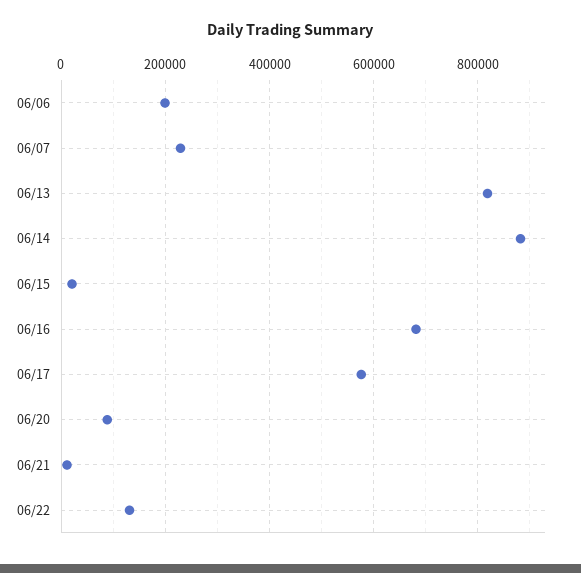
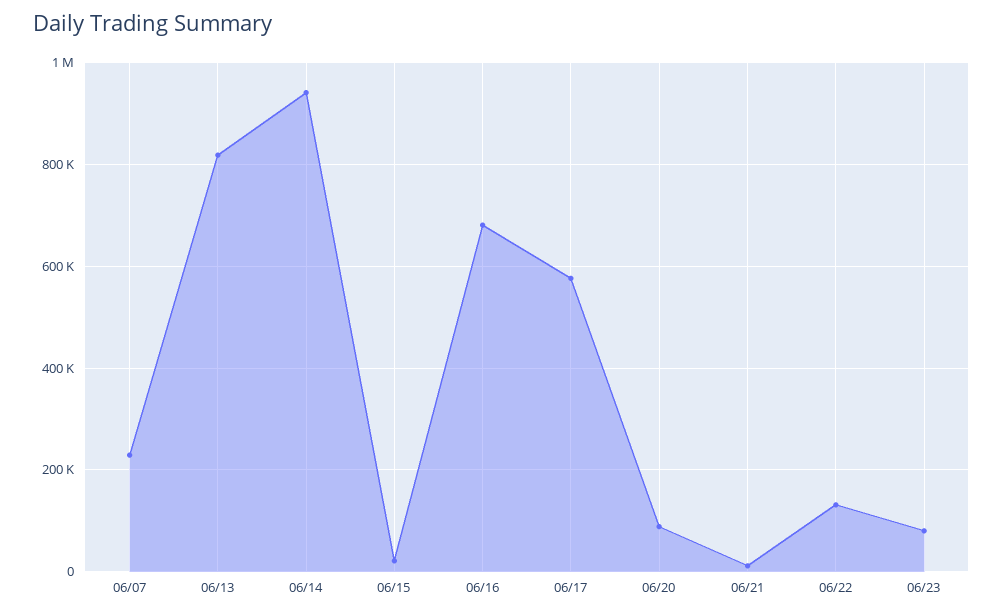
06/06: 200000 -> none
06/14: 880000 -> 940000
06/23: none -> 80000

